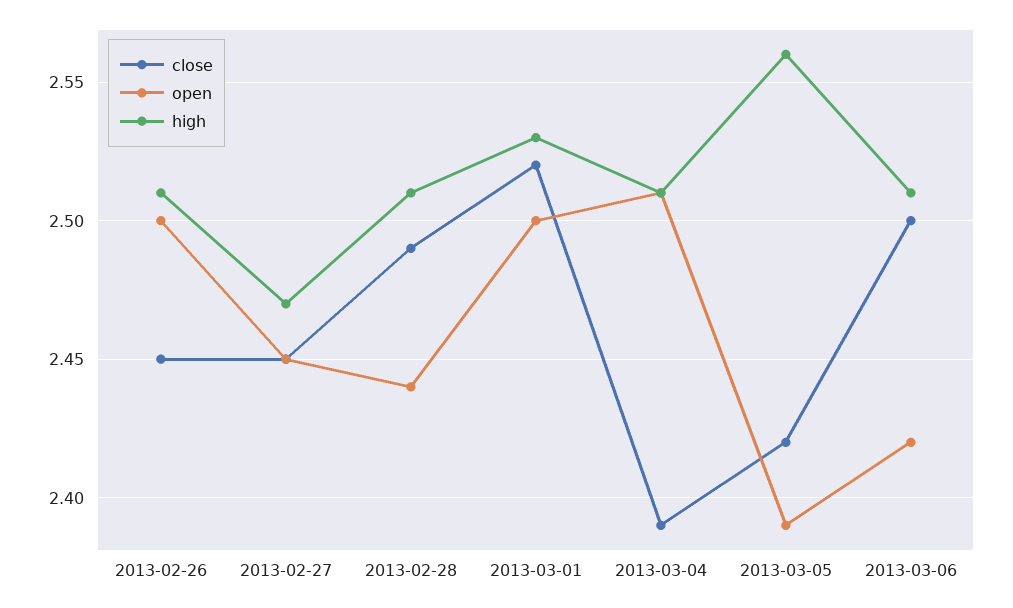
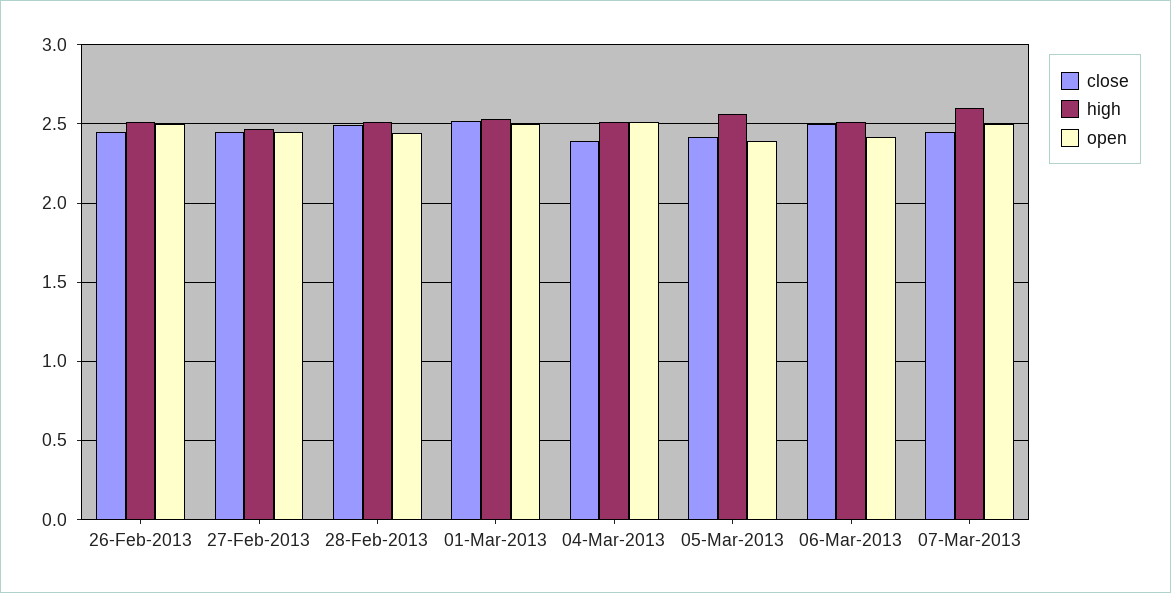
close, 07-Mar-2013: none -> 2.45
high, 07-Mar-2013: none -> 2.6
open, 07-Mar-2013: none -> 2.5

